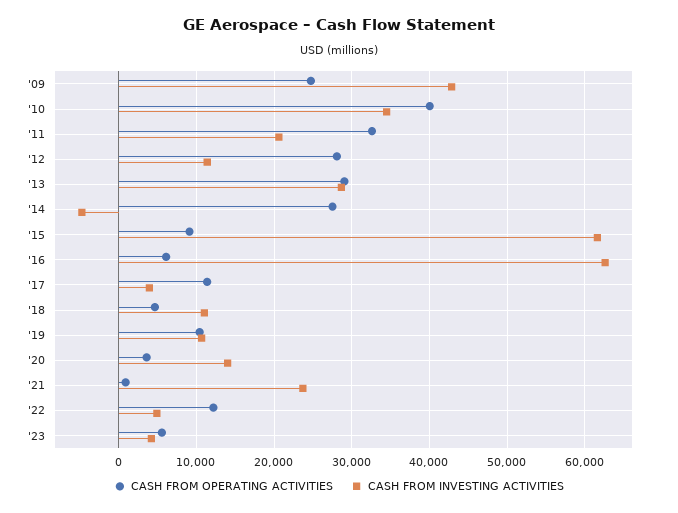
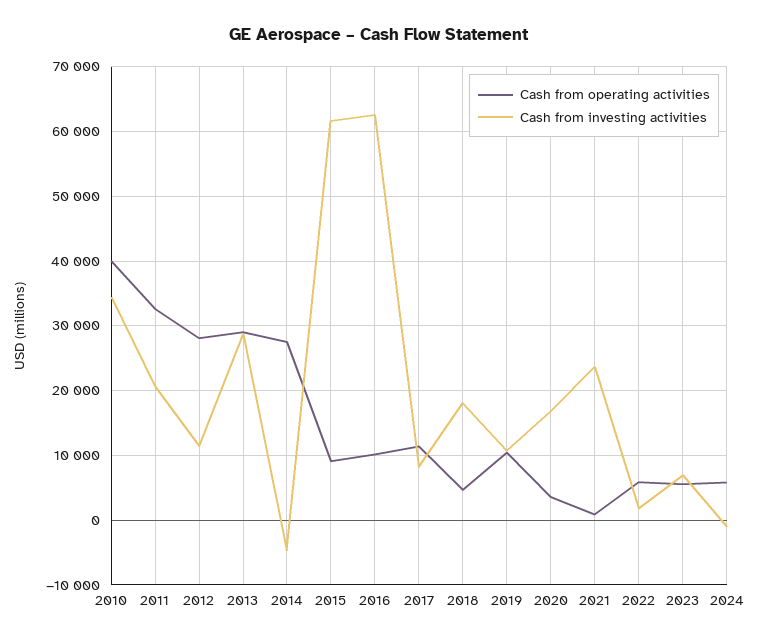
CASH FROM OPERATING ACTIVITIES, '09: 25000 -> none
CASH FROM INVESTING ACTIVITIES, '09: 43000 -> none
CASH FROM OPERATING ACTIVITIES, '16: 6000 -> 10000
CASH FROM INVESTING ACTIVITIES, '17: 4000 -> 8000
CASH FROM INVESTING ACTIVITIES, '18: 11000 -> 18000
CASH FROM INVESTING ACTIVITIES, '20: 14000 -> 17000
CASH FROM OPERATING ACTIVITIES, '22: 12000 -> 6000
CASH FROM INVESTING ACTIVITIES, '22: 5000 -> 2000
CASH FROM INVESTING ACTIVITIES, '23: 4000 -> 7000
CASH FROM OPERATING ACTIVITIES, 2024: none -> 6000
CASH FROM INVESTING ACTIVITIES, 2024: none -> -1000

